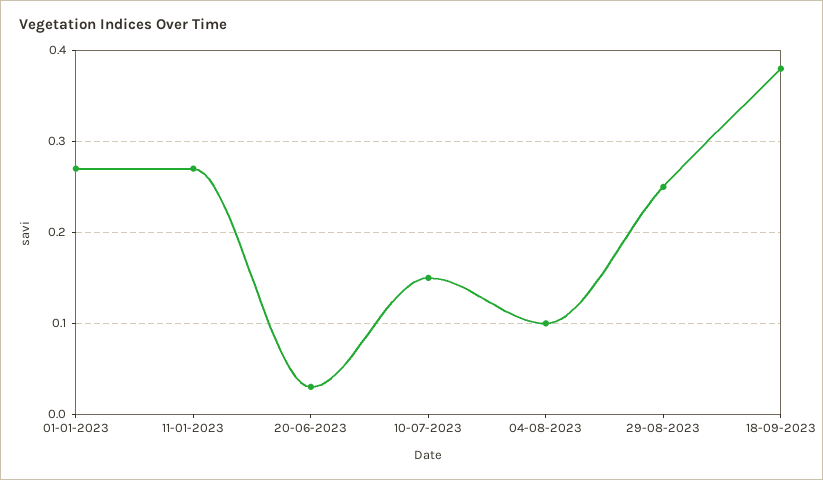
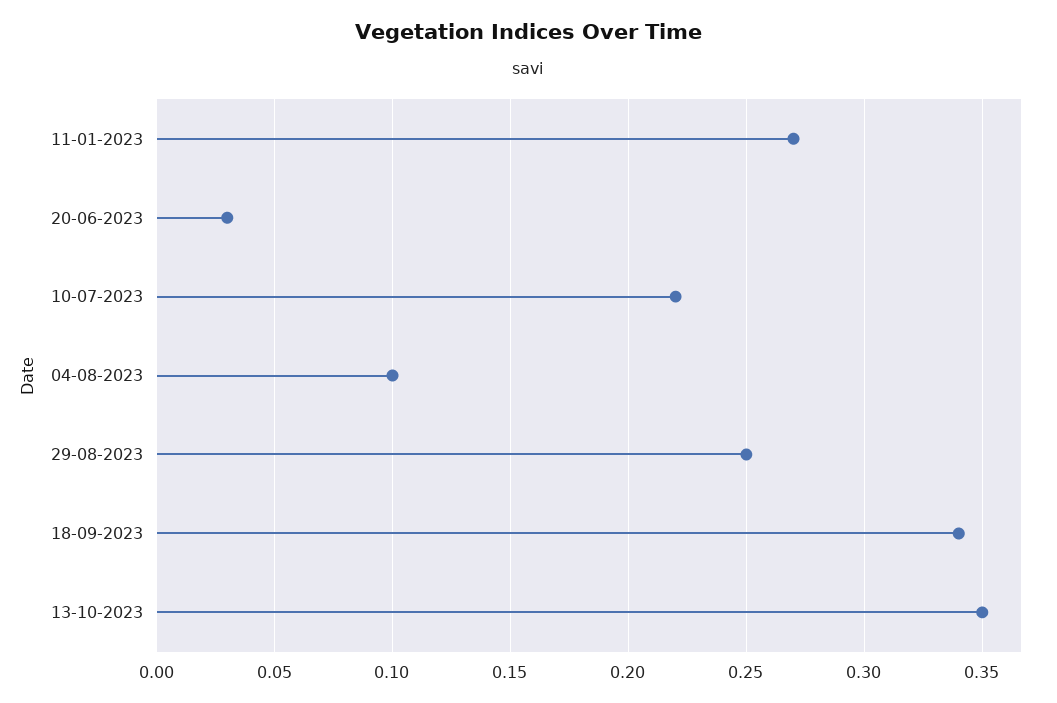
01-01-2023: 0.27 -> none
10-07-2023: 0.15 -> 0.22
18-09-2023: 0.38 -> 0.34
13-10-2023: none -> 0.35

